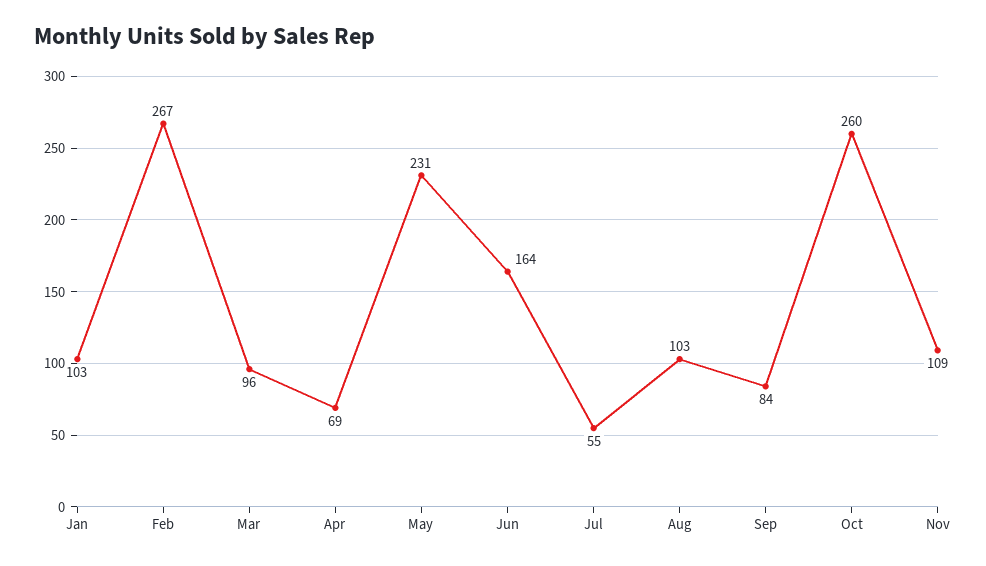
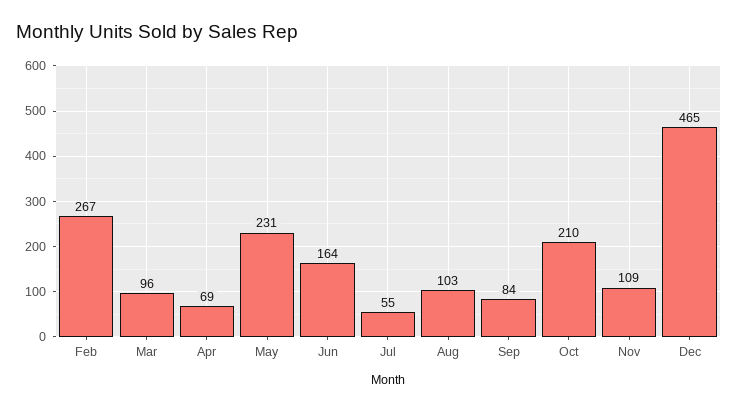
Jan: 103 -> none
Oct: 260 -> 210
Dec: none -> 465

